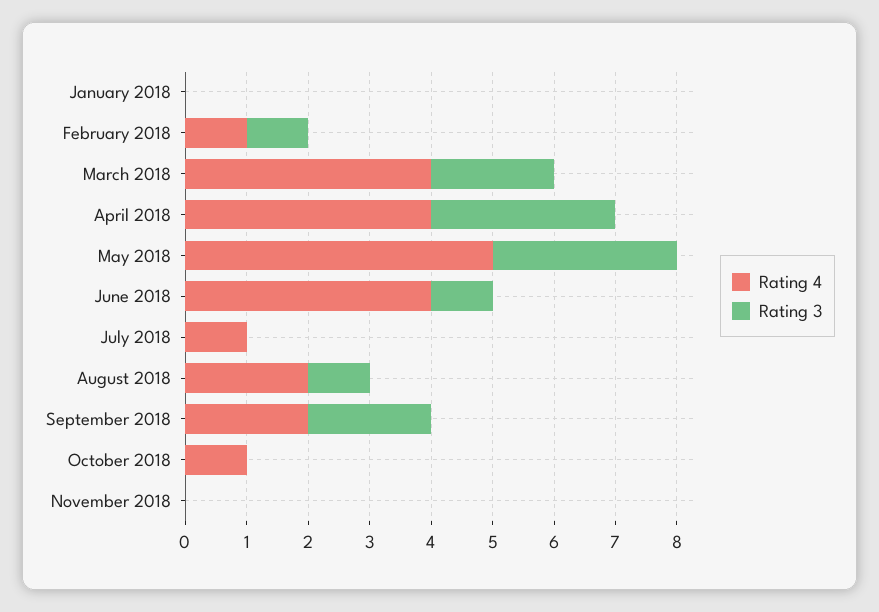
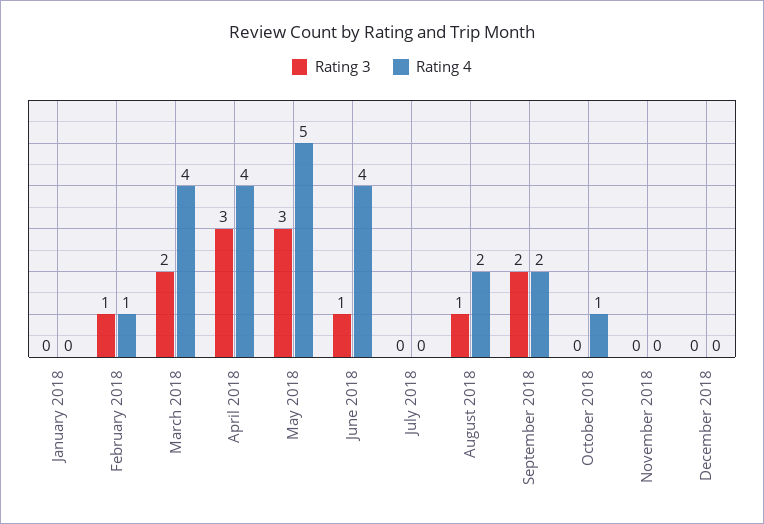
Rating 4, July 2018: 1 -> 0
Rating 3, December 2018: none -> 0
Rating 4, December 2018: none -> 0

